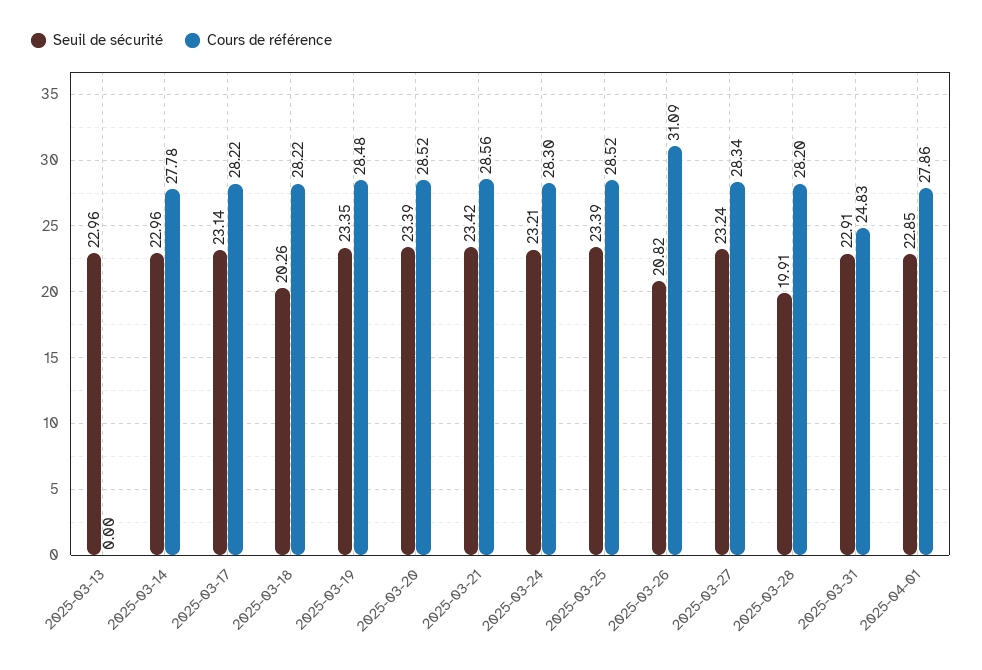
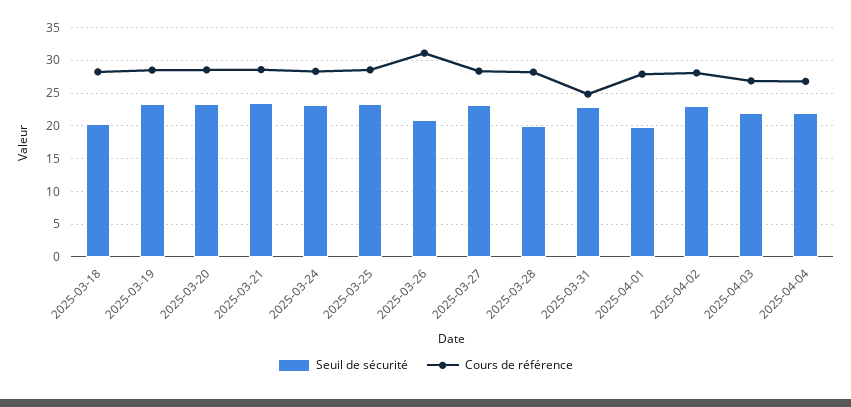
Seuil de sécurité, 2025-03-13: 22.96 -> none
Cours de référence, 2025-03-13: 0 -> none
Seuil de sécurité, 2025-03-14: 22.96 -> none
Cours de référence, 2025-03-14: 27.78 -> none
Seuil de sécurité, 2025-03-17: 23.14 -> none
Cours de référence, 2025-03-17: 28.22 -> none
Seuil de sécurité, 2025-04-01: 22.85 -> 20
Seuil de sécurité, 2025-04-02: none -> 23
Cours de référence, 2025-04-02: none -> 28
Seuil de sécurité, 2025-04-03: none -> 22
Cours de référence, 2025-04-03: none -> 27
Seuil de sécurité, 2025-04-04: none -> 22
Cours de référence, 2025-04-04: none -> 27

